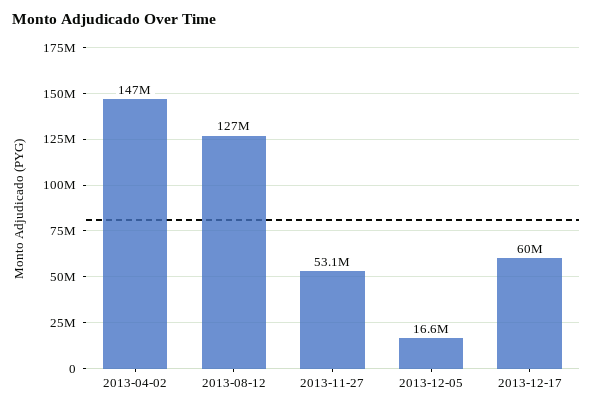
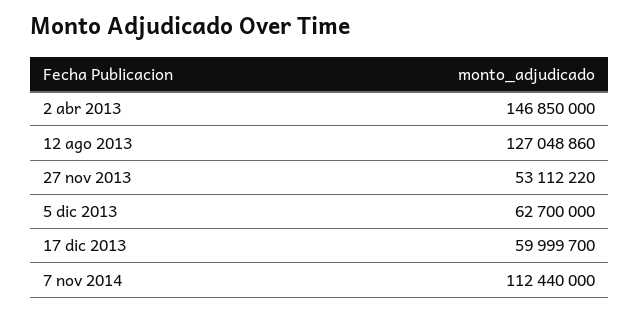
2013-12-05: 16600000 -> 62700000
7 nov 2014: none -> 112440000

